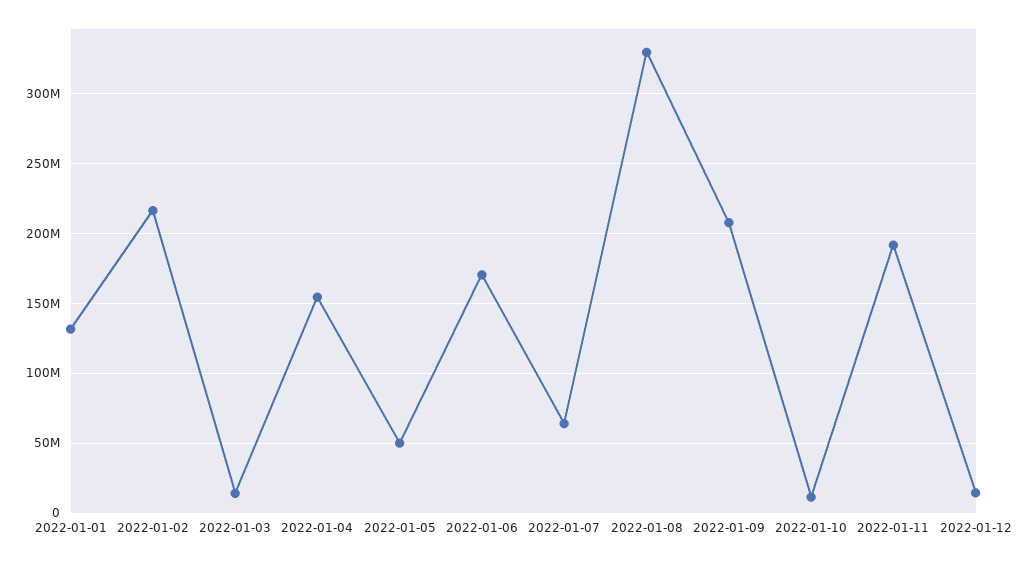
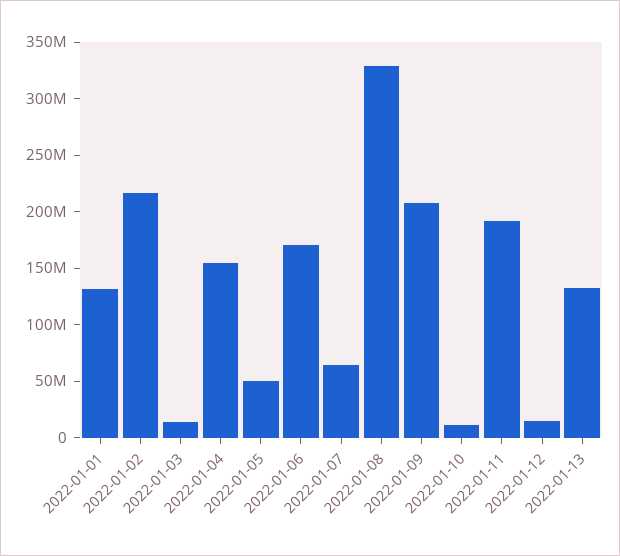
2022-01-13: none -> 130000000

